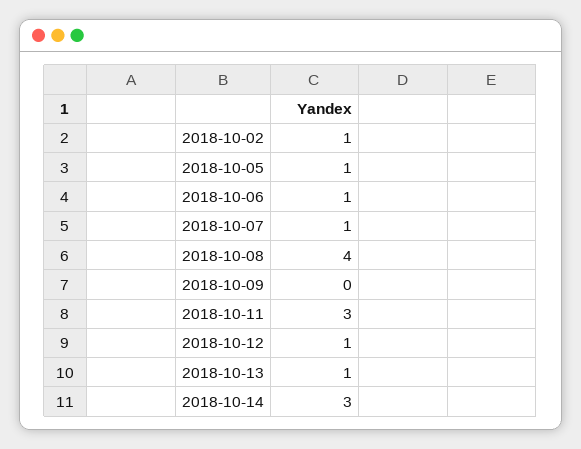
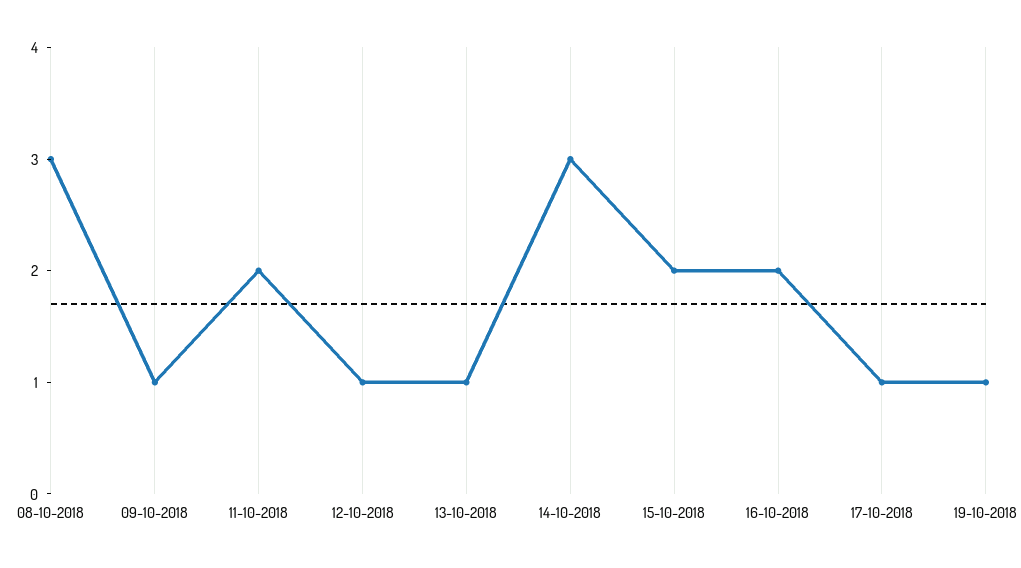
2018-10-02: 1 -> none
2018-10-05: 1 -> none
2018-10-06: 1 -> none
2018-10-07: 1 -> none
2018-10-08: 4 -> 3
2018-10-09: 0 -> 1
2018-10-11: 3 -> 2
15-10-2018: none -> 2
16-10-2018: none -> 2
17-10-2018: none -> 1
19-10-2018: none -> 1

